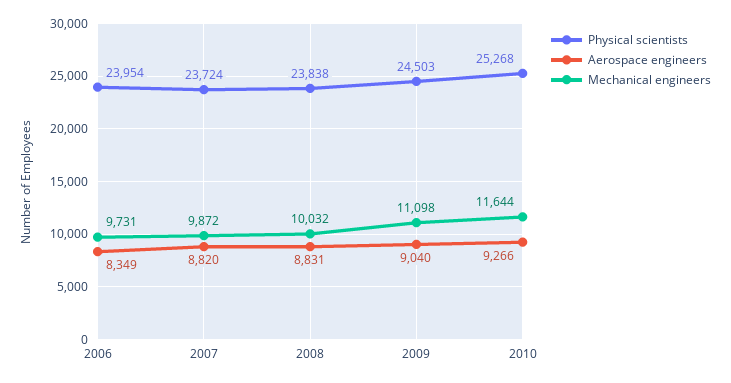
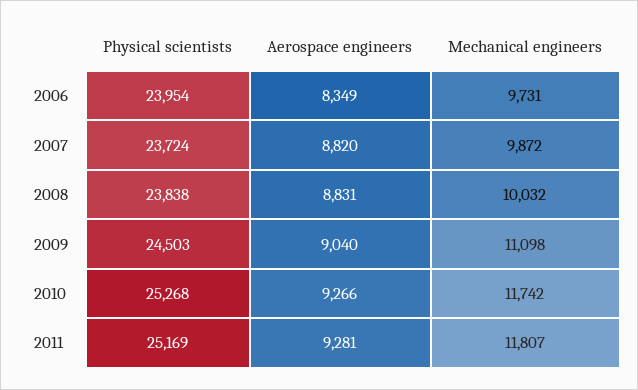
Mechanical engineers, 2010: 11644 -> 11742
Physical scientists, 2011: none -> 25169
Aerospace engineers, 2011: none -> 9281
Mechanical engineers, 2011: none -> 11807

